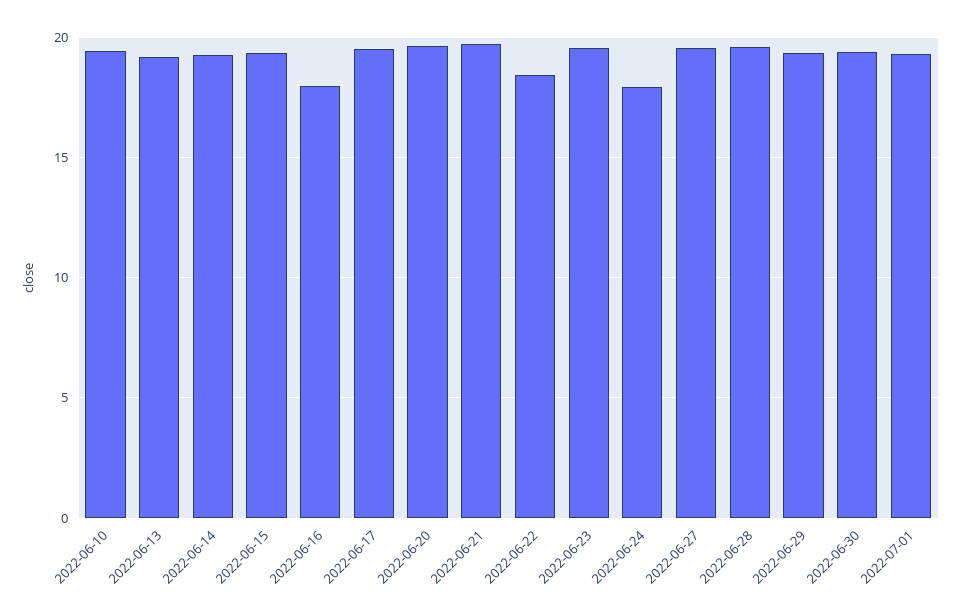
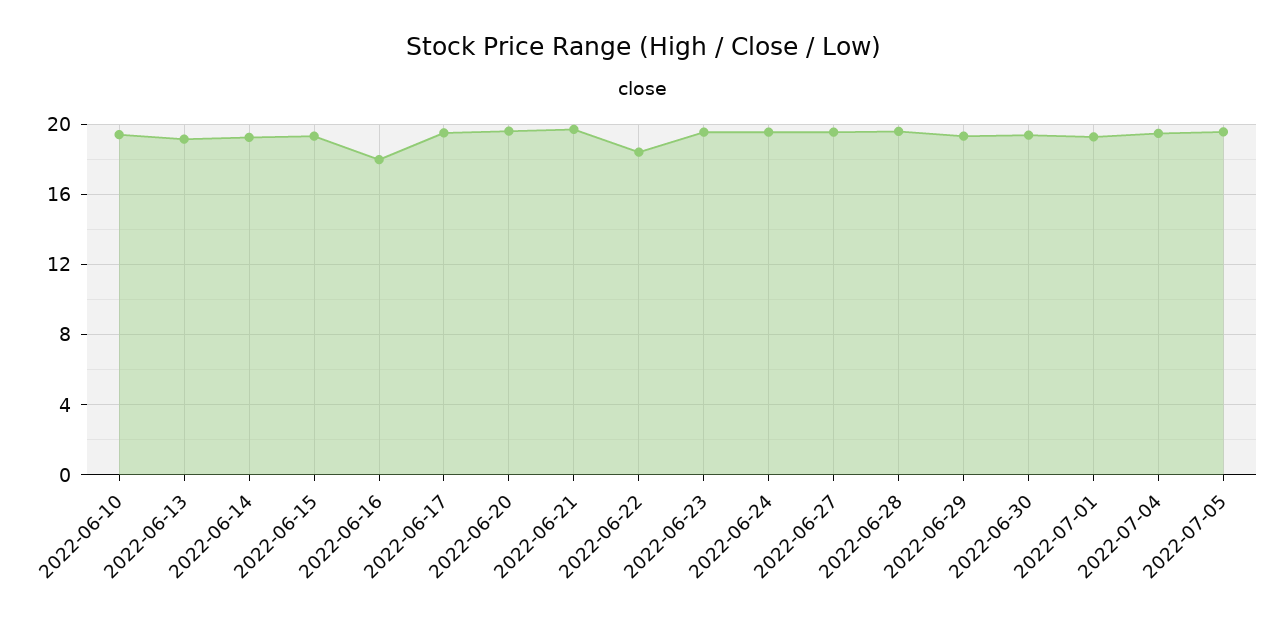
2022-06-24: 18 -> 19.5
2022-07-04: none -> 19.5
2022-07-05: none -> 19.5

